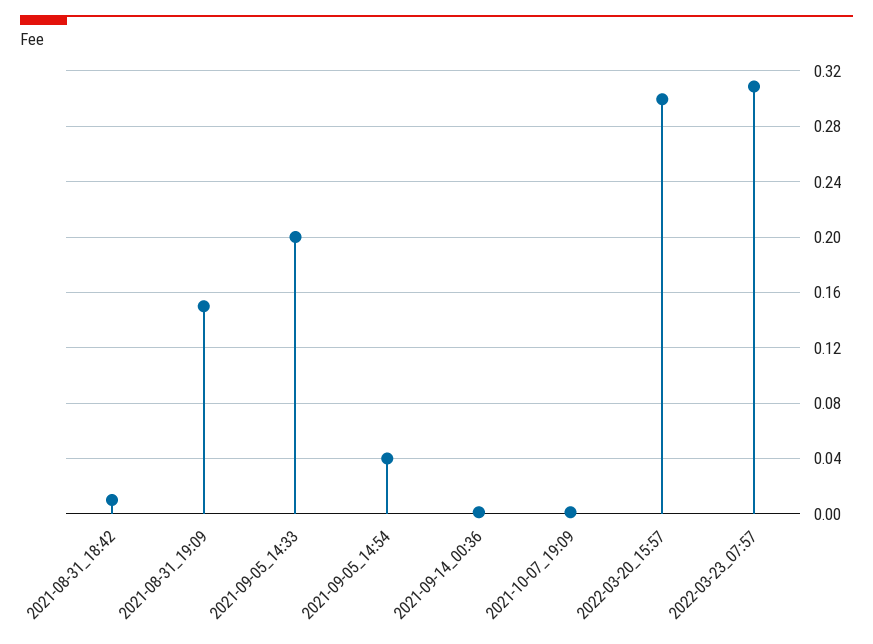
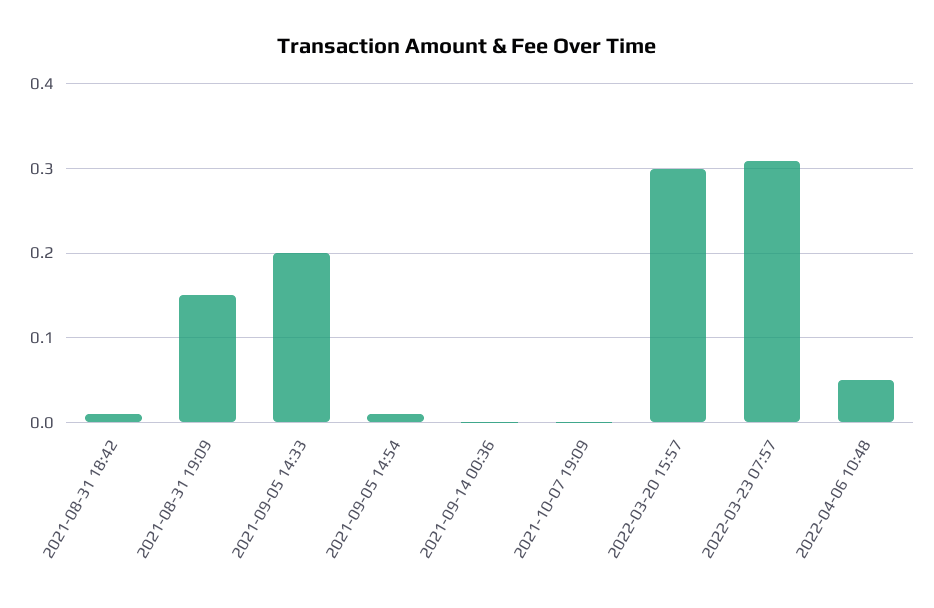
2021-09-05_14:54: 0.04 -> 0.01
2022-04-06 10:48: none -> 0.05

